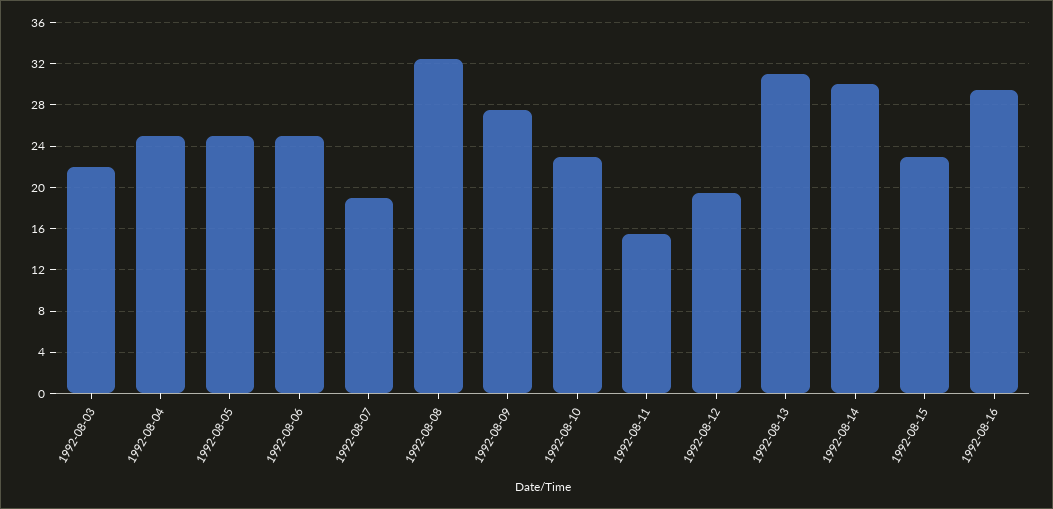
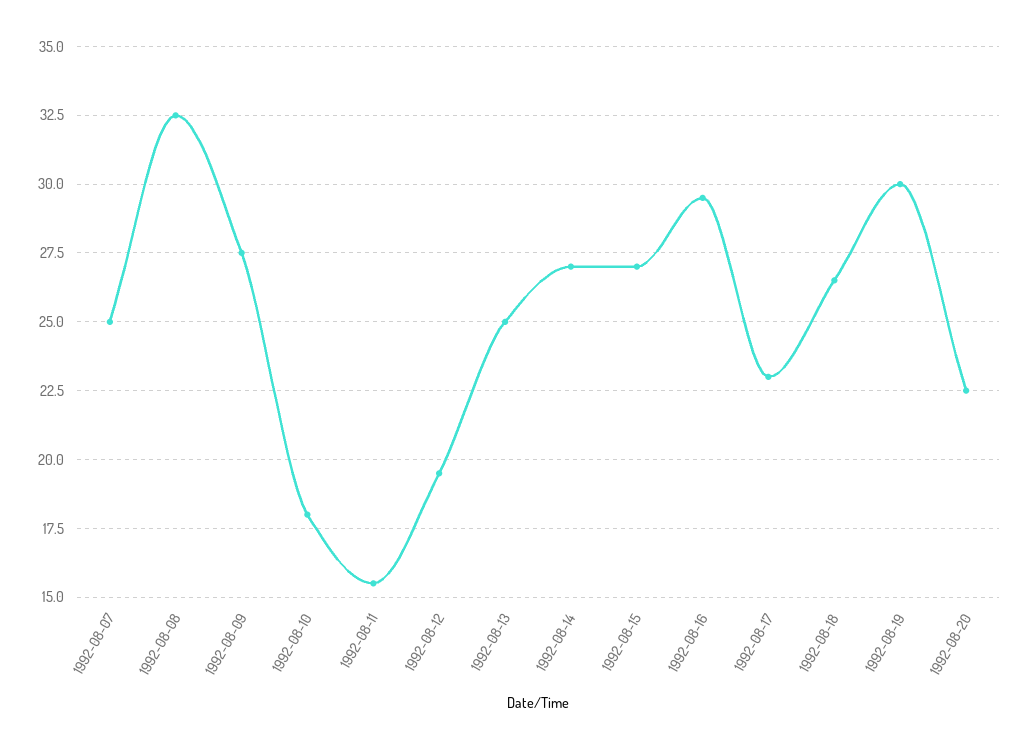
1992-08-03: 22 -> none
1992-08-04: 25 -> none
1992-08-05: 25 -> none
1992-08-06: 25 -> none
1992-08-07: 19 -> 25
1992-08-10: 23 -> 18
1992-08-13: 31 -> 25
1992-08-14: 30 -> 27
1992-08-15: 23 -> 27
1992-08-17: none -> 23
1992-08-18: none -> 26.5
1992-08-19: none -> 30
1992-08-20: none -> 22.5

